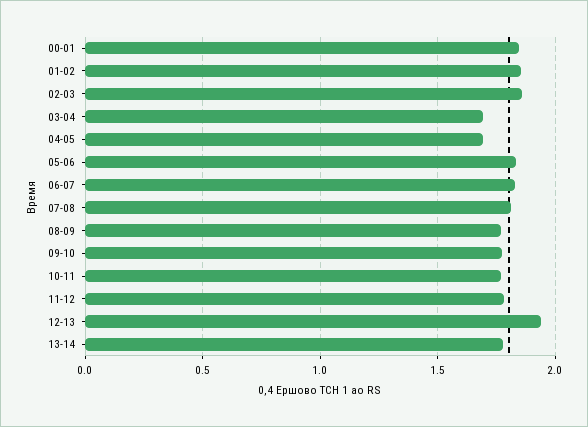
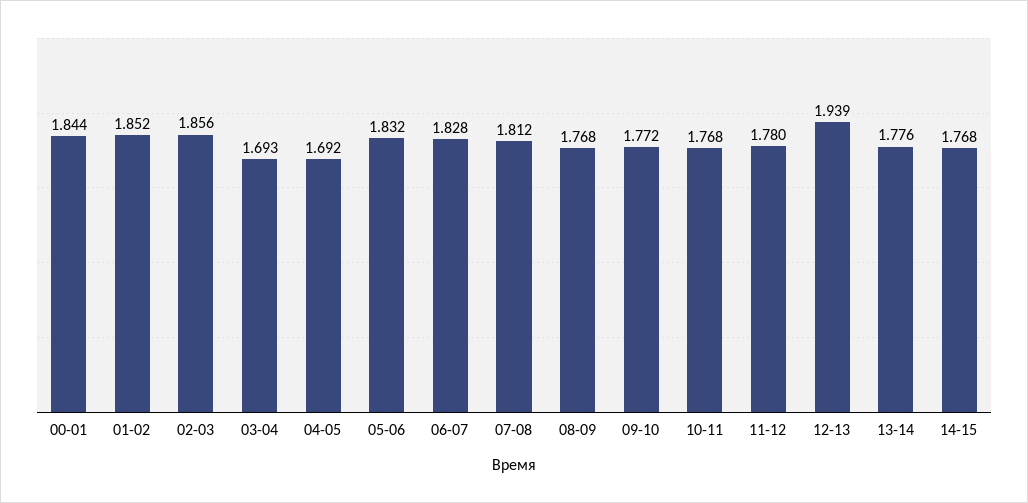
14-15: none -> 1.768

